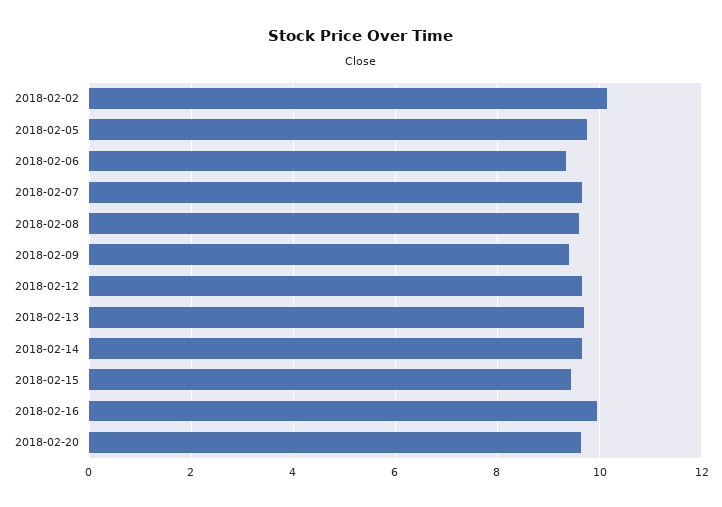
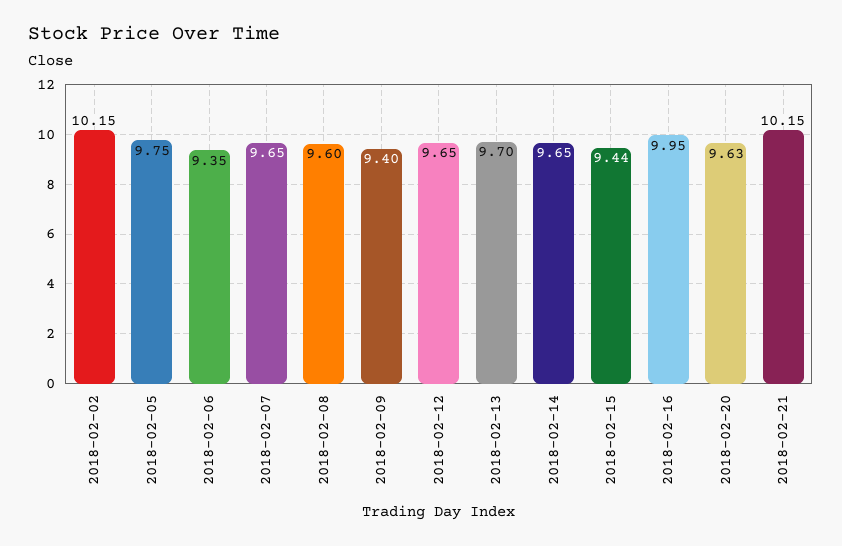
2018-02-21: none -> 10.15

